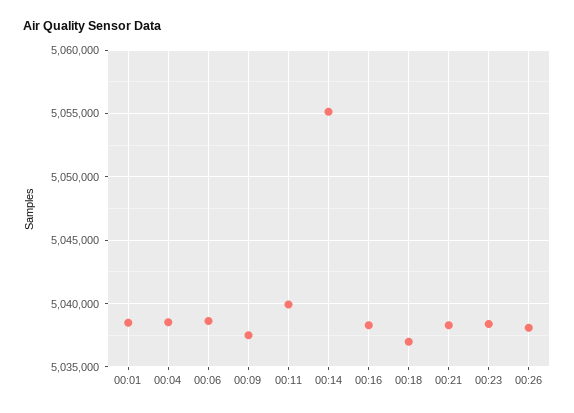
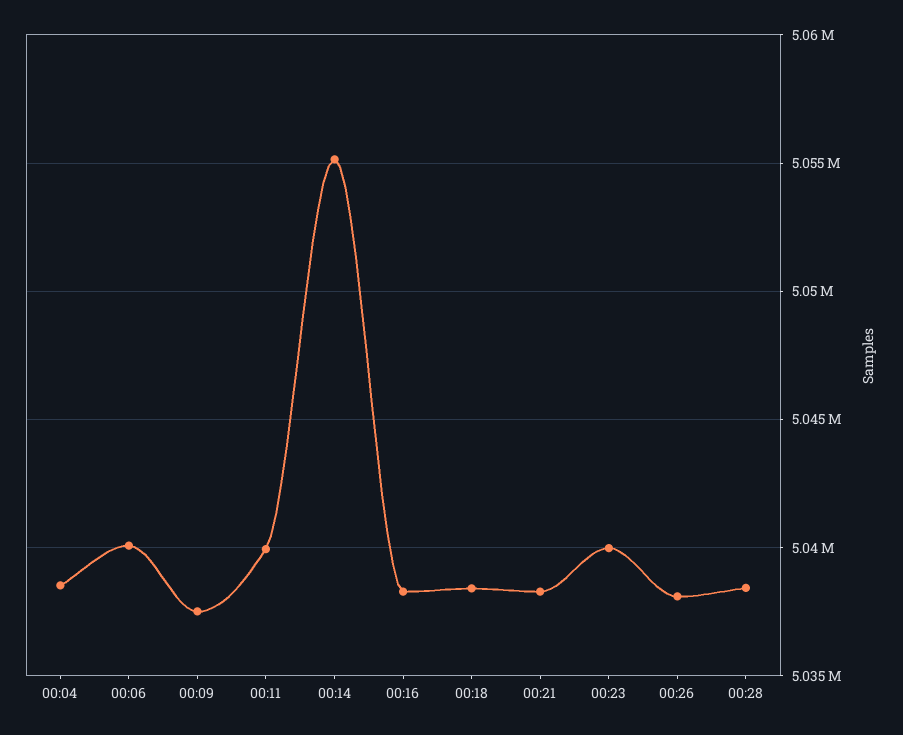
00:01: 5038500 -> none
00:06: 5038500 -> 5040000
00:18: 5037000 -> 5038500
00:23: 5038500 -> 5040000
00:28: none -> 5038500

